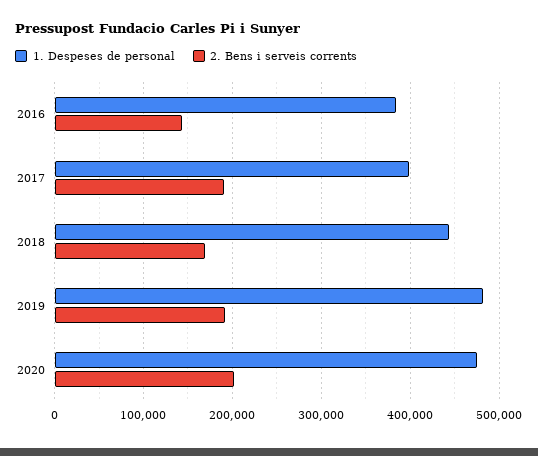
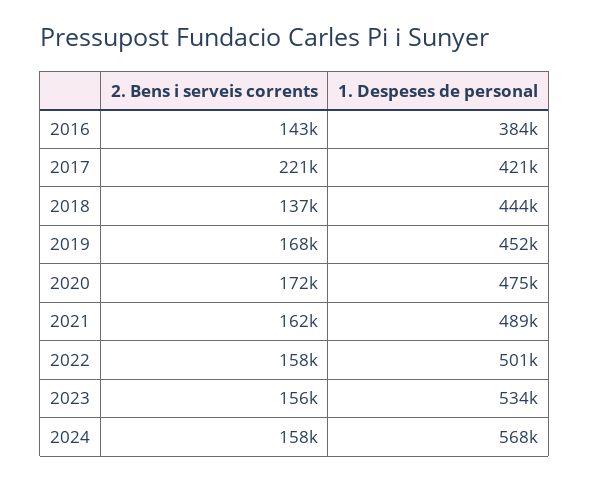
1. Despeses de personal, 2017: 400000 -> 421000
2. Bens i serveis corrents, 2017: 190000 -> 221000
2. Bens i serveis corrents, 2018: 170000 -> 137000
1. Despeses de personal, 2019: 480000 -> 452000
2. Bens i serveis corrents, 2019: 190000 -> 168000
2. Bens i serveis corrents, 2020: 200000 -> 172000
2. Bens i serveis corrents, 2021: none -> 162000
1. Despeses de personal, 2021: none -> 489000
2. Bens i serveis corrents, 2022: none -> 158000
1. Despeses de personal, 2022: none -> 501000
2. Bens i serveis corrents, 2023: none -> 156000
1. Despeses de personal, 2023: none -> 534000
2. Bens i serveis corrents, 2024: none -> 158000
1. Despeses de personal, 2024: none -> 568000

